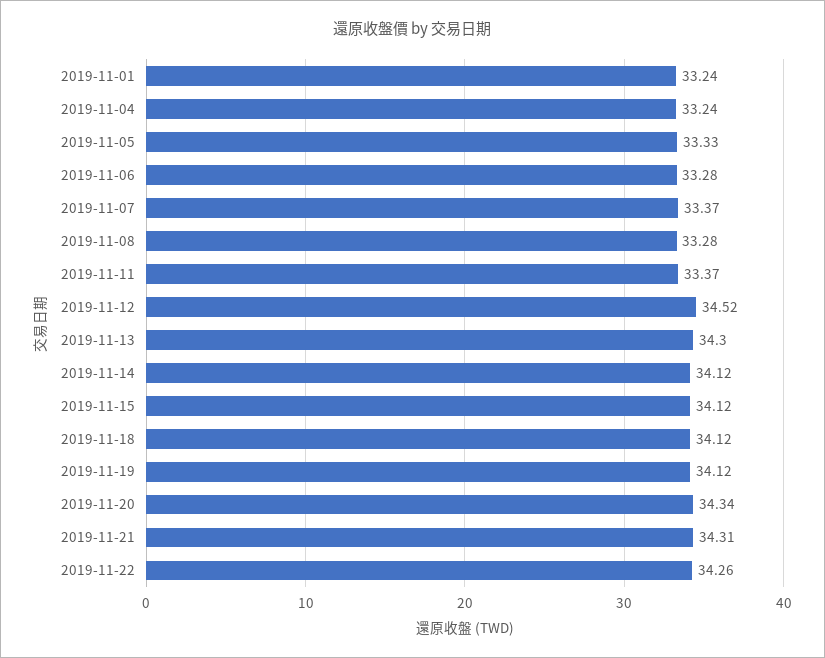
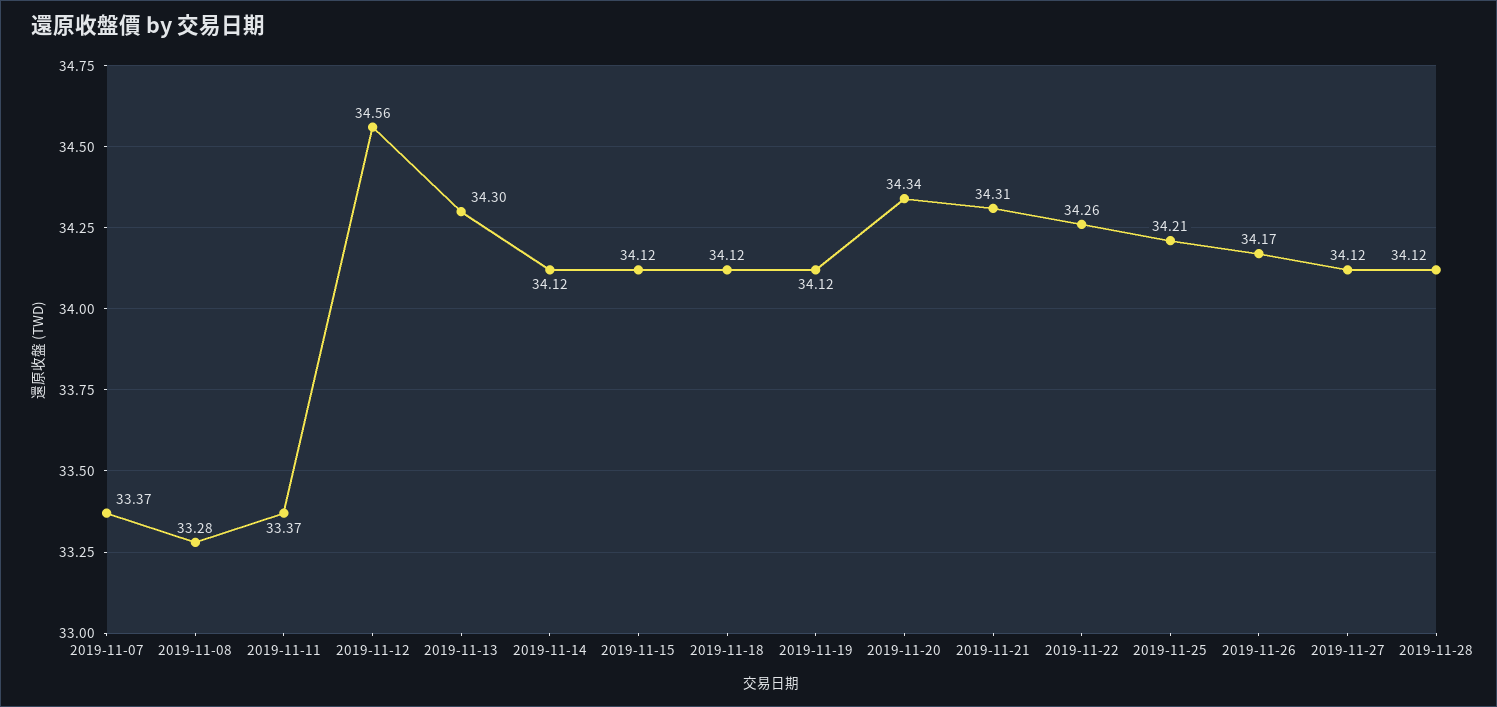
2019-11-01: 33.24 -> none
2019-11-04: 33.24 -> none
2019-11-05: 33.33 -> none
2019-11-06: 33.28 -> none
2019-11-12: 34.52 -> 34.56
2019-11-25: none -> 34.21
2019-11-26: none -> 34.17
2019-11-27: none -> 34.12
2019-11-28: none -> 34.12

